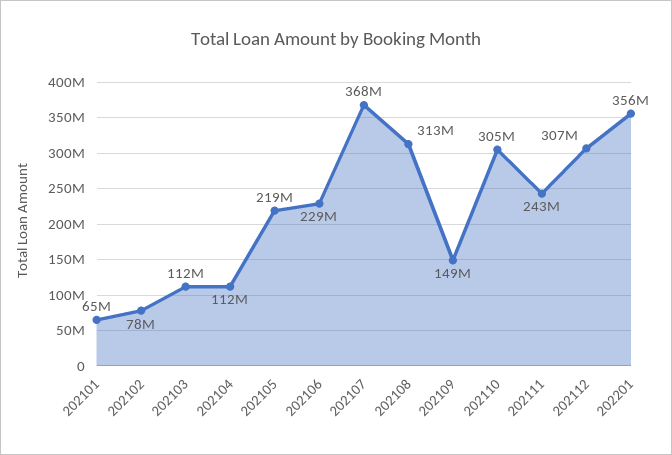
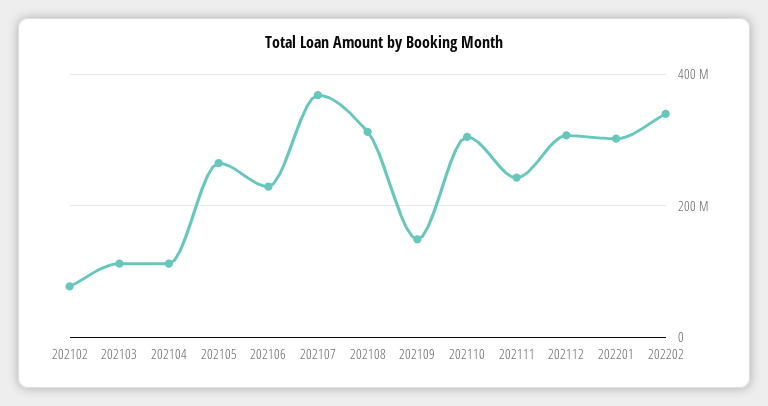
202101: 65000000 -> none
202105: 219000000 -> 260000000
202201: 356000000 -> 300000000
202202: none -> 340000000

